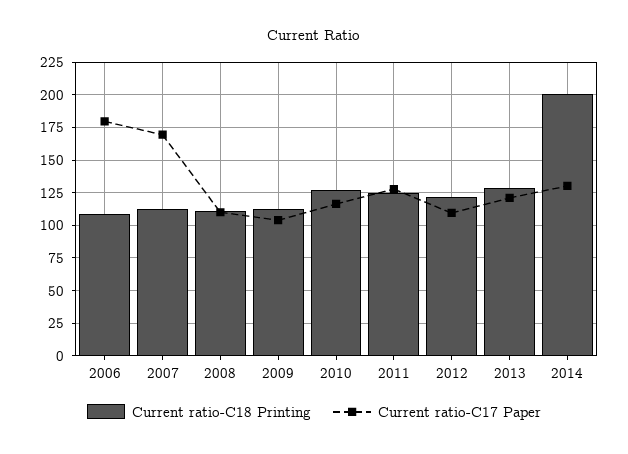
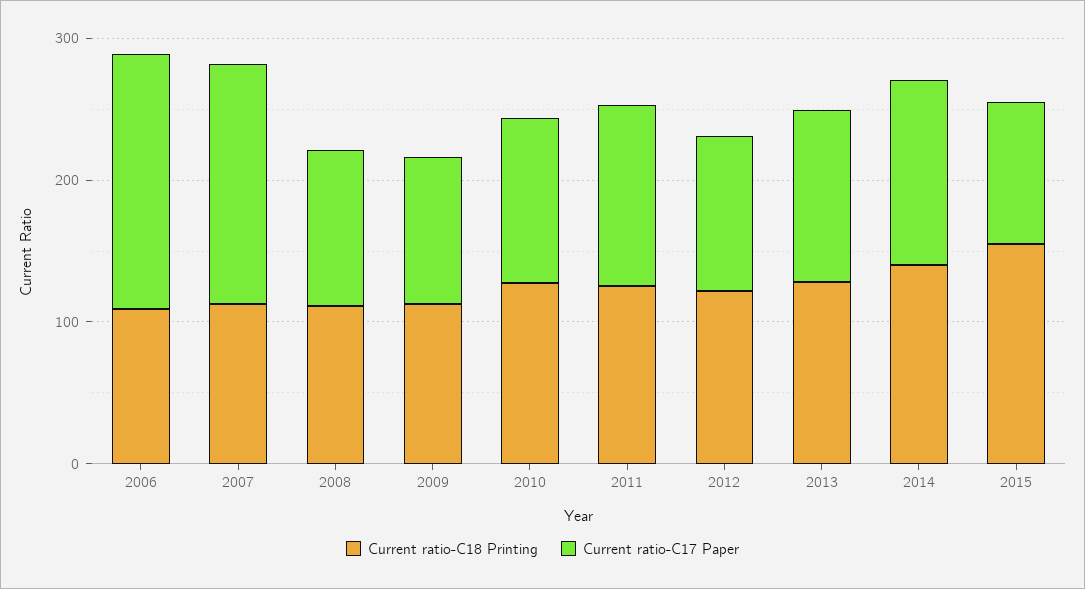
Current ratio-C18 Printing, 2014: 200 -> 140
Current ratio-C18 Printing, 2015: none -> 160
Current ratio-C17 Paper, 2015: none -> 100

